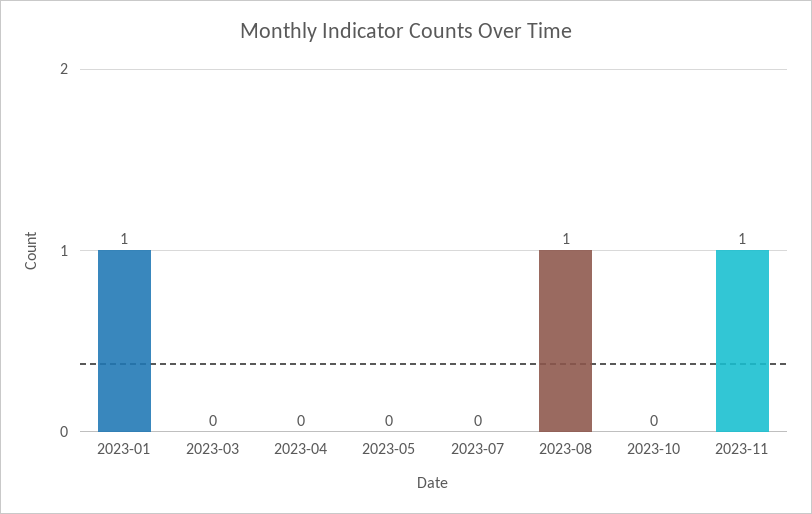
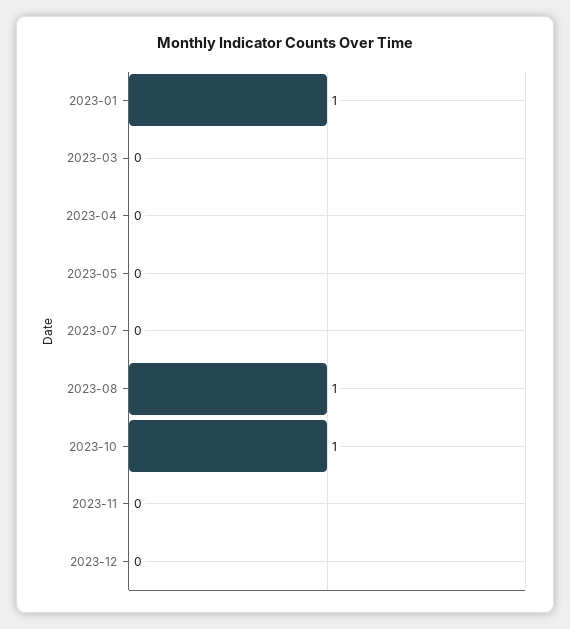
2023-10: 0 -> 1
2023-11: 1 -> 0
2023-12: none -> 0

